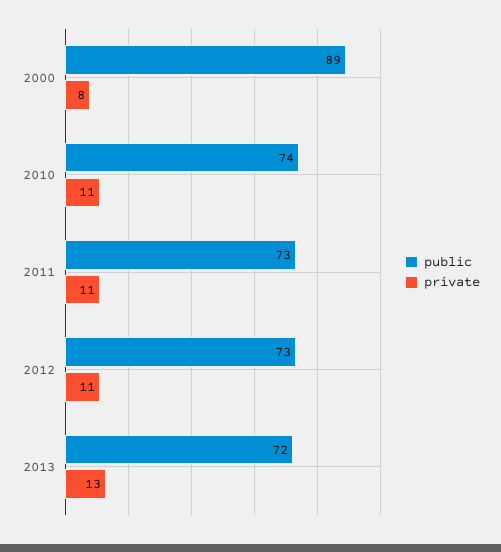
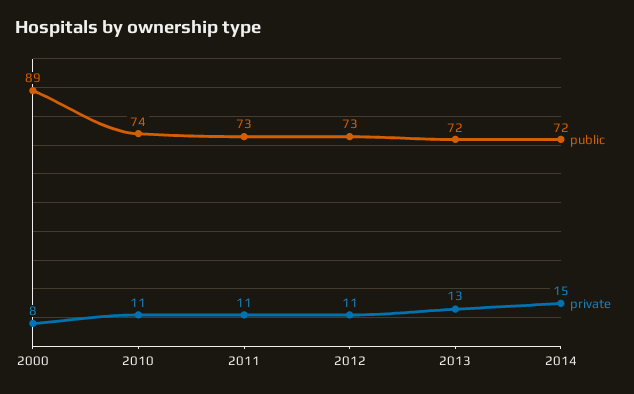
public, 2014: none -> 72
private, 2014: none -> 15

